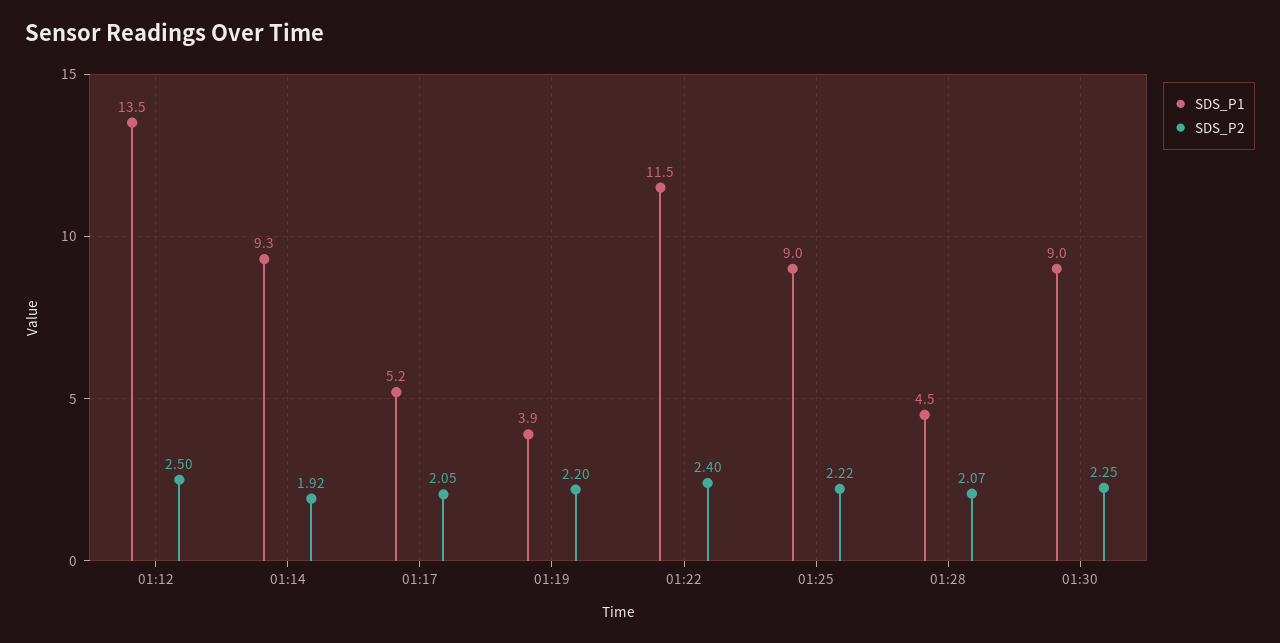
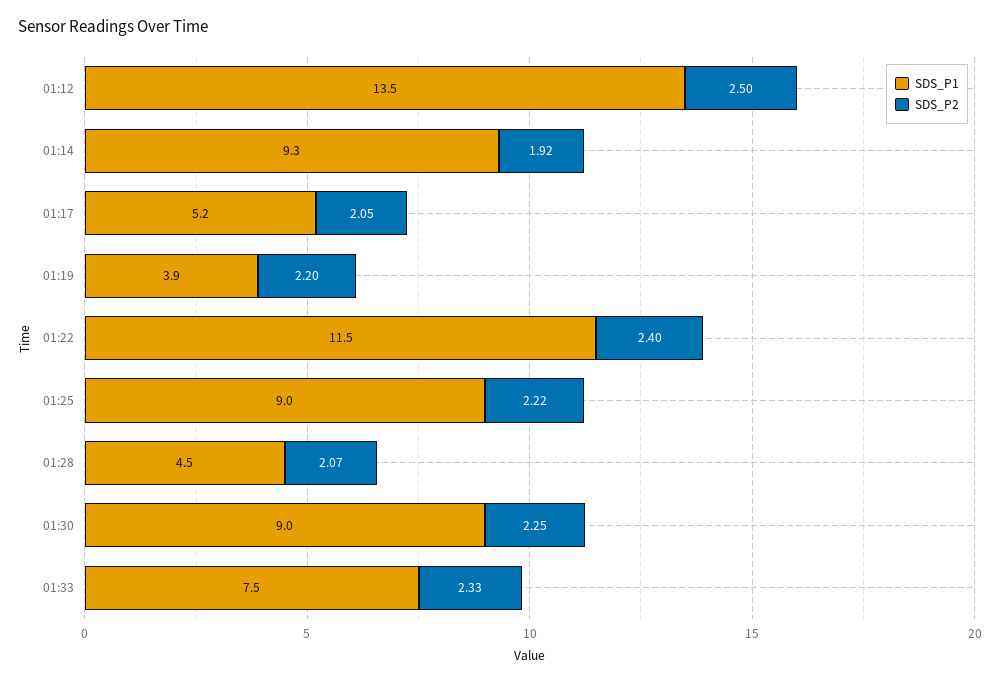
SDS_P1, 01:33: none -> 7.5
SDS_P2, 01:33: none -> 2.33

